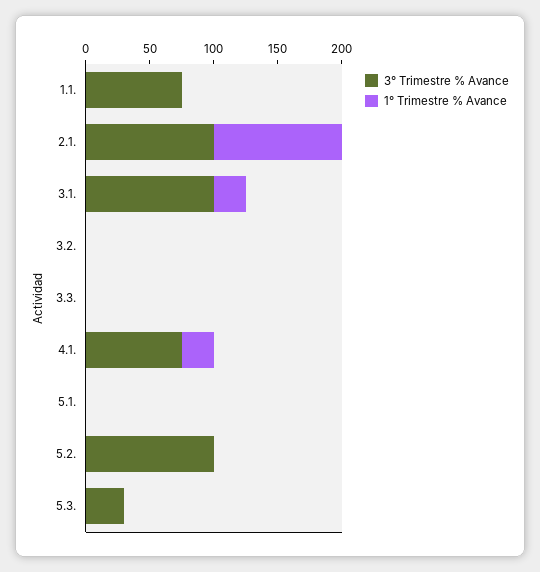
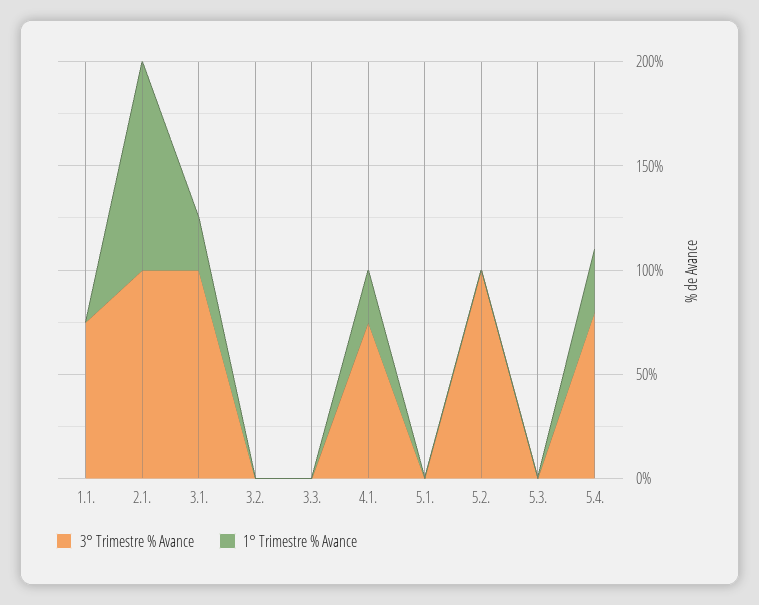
3° Trimestre % Avance, 5.3.: 30 -> 0
3° Trimestre % Avance, 5.4.: none -> 80
1° Trimestre % Avance, 5.4.: none -> 30

